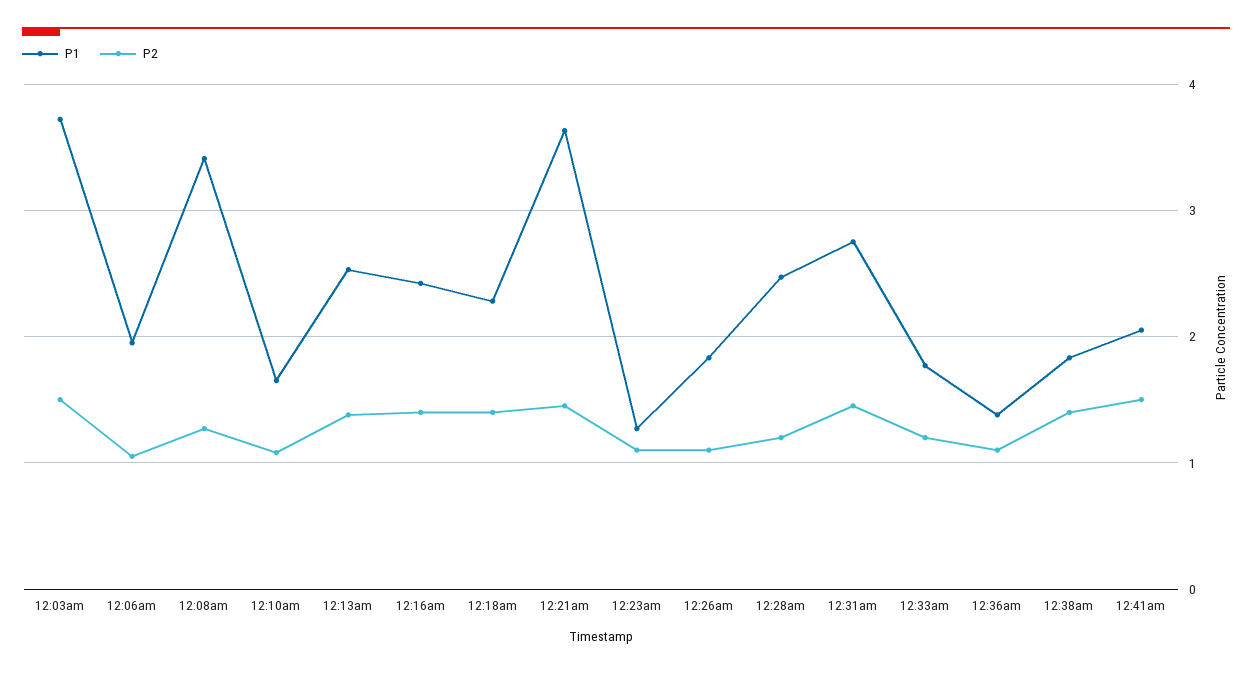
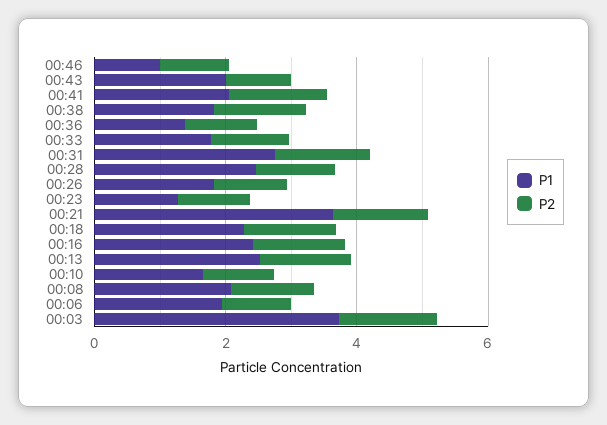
P1, 12:08am: 3.4 -> 2
P1, 00:46: none -> 1
P2, 00:46: none -> 1
P1, 00:43: none -> 2
P2, 00:43: none -> 1

